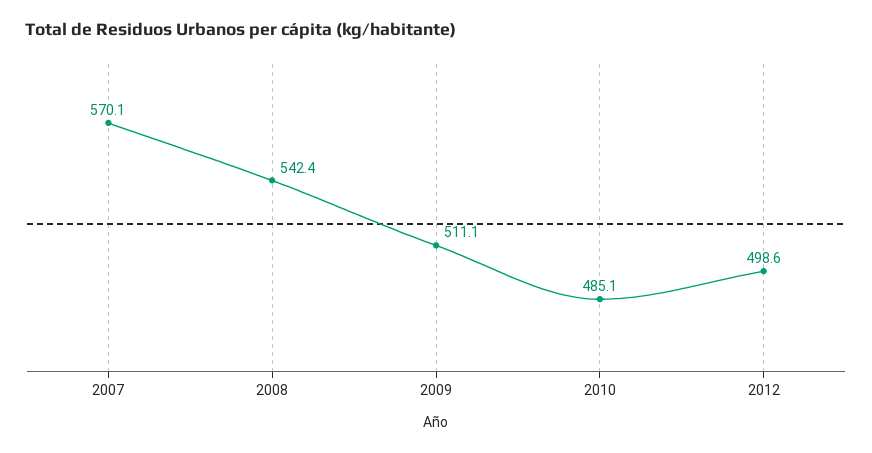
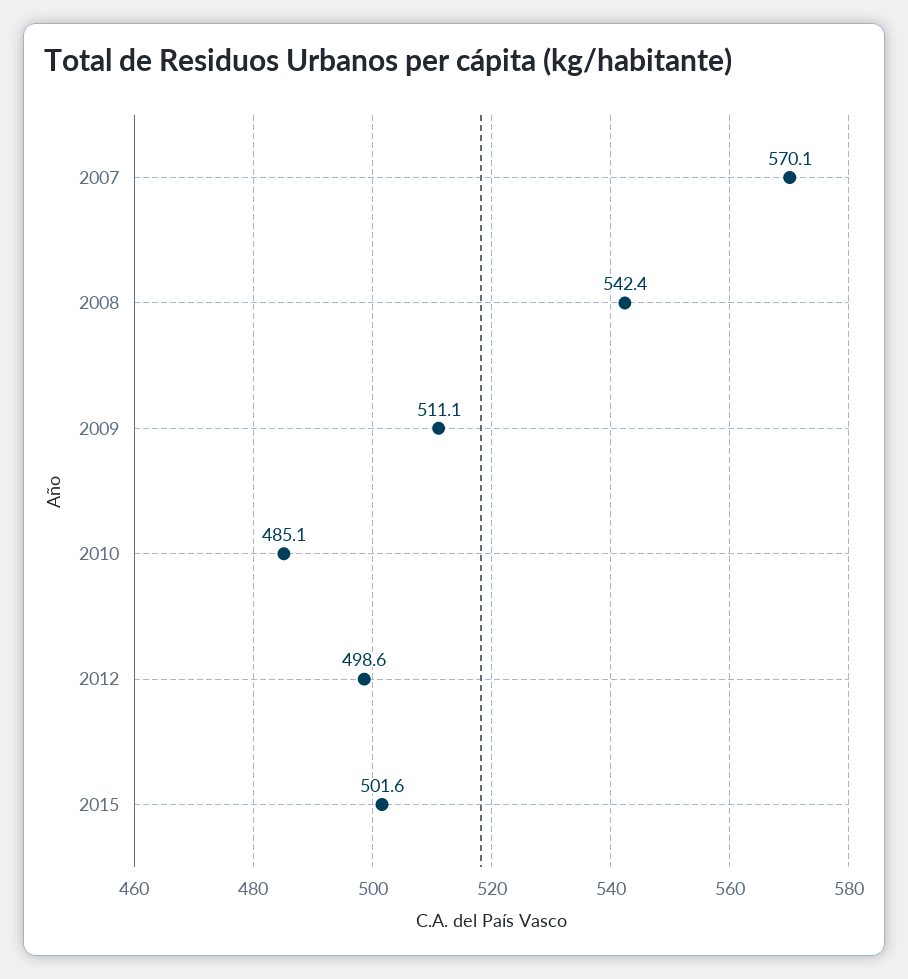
2015: none -> 501.6

